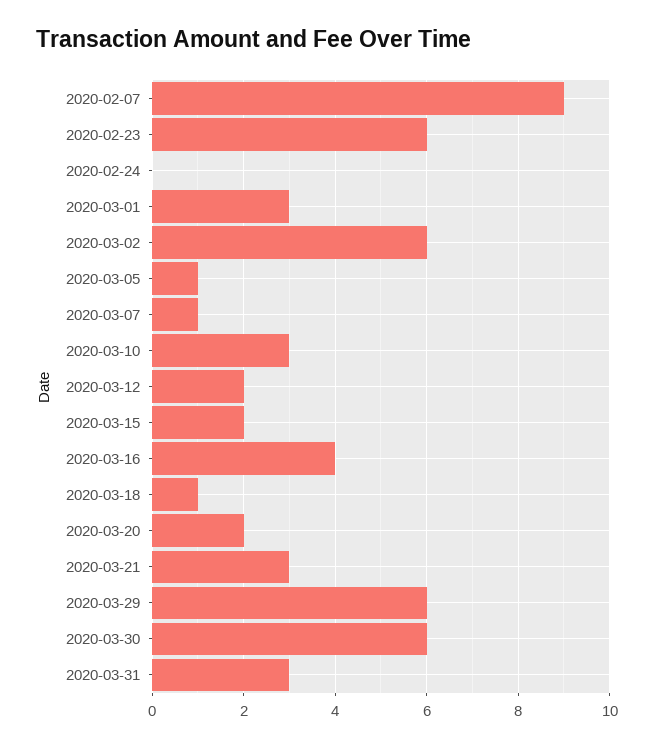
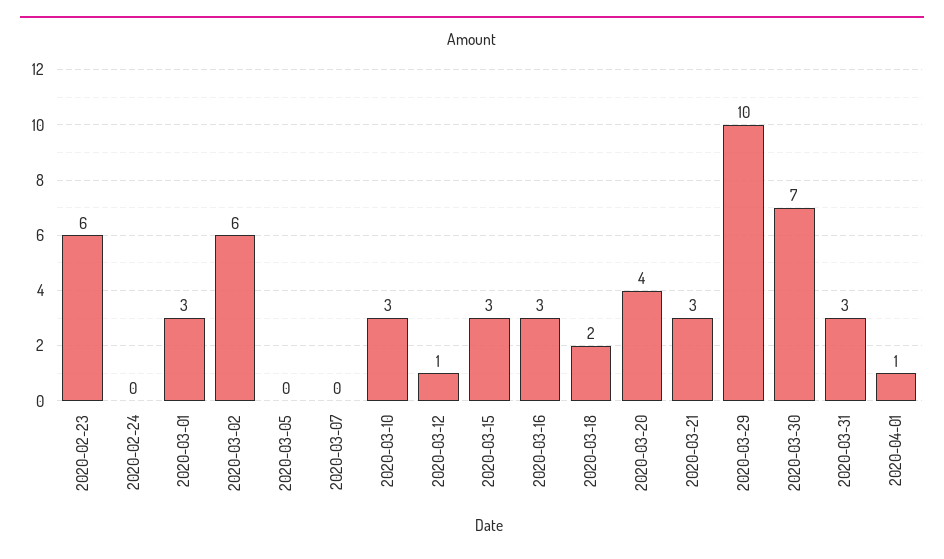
2020-02-07: 9 -> none
2020-03-05: 1 -> 0
2020-03-07: 1 -> 0
2020-03-12: 2 -> 1
2020-03-15: 2 -> 3
2020-03-16: 4 -> 3
2020-03-18: 1 -> 2
2020-03-20: 2 -> 4
2020-03-29: 6 -> 10
2020-03-30: 6 -> 7
2020-04-01: none -> 1

